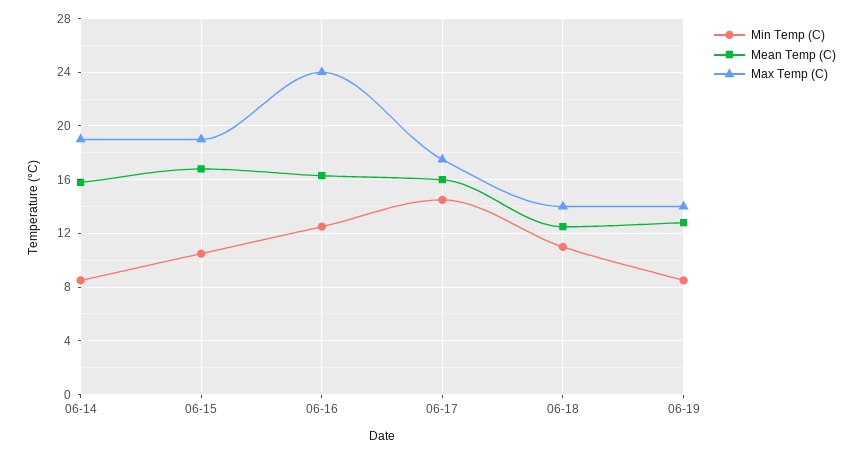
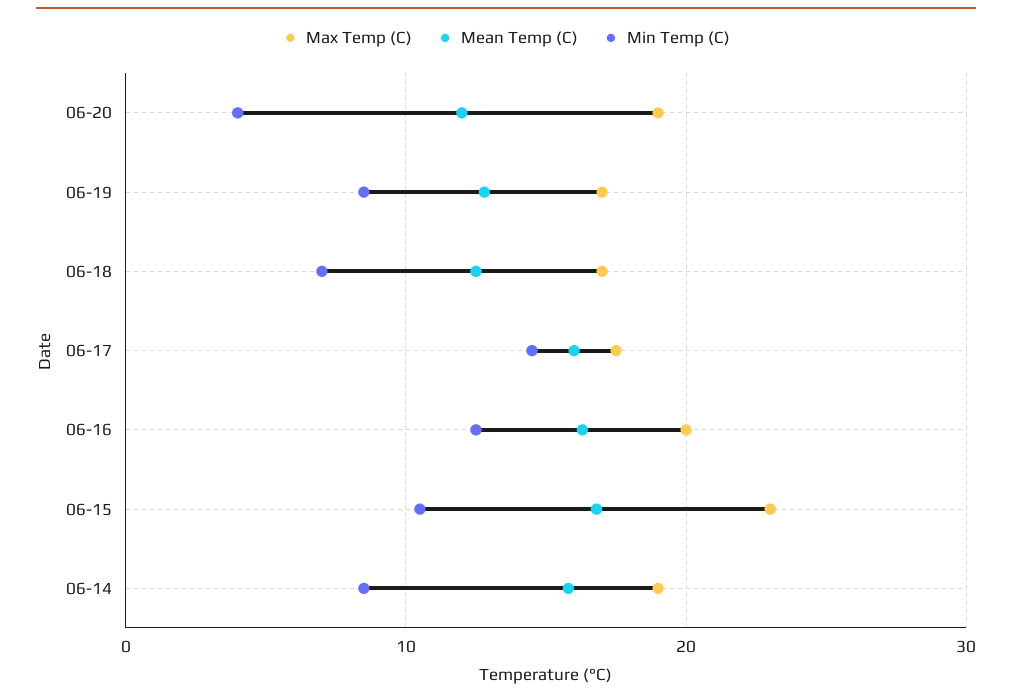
Max Temp (C), 06-15: 19 -> 23
Max Temp (C), 06-16: 24 -> 20
Min Temp (C), 06-18: 11 -> 7
Max Temp (C), 06-18: 14 -> 17
Max Temp (C), 06-19: 14 -> 17
Max Temp (C), 06-20: none -> 19
Mean Temp (C), 06-20: none -> 12
Min Temp (C), 06-20: none -> 4

